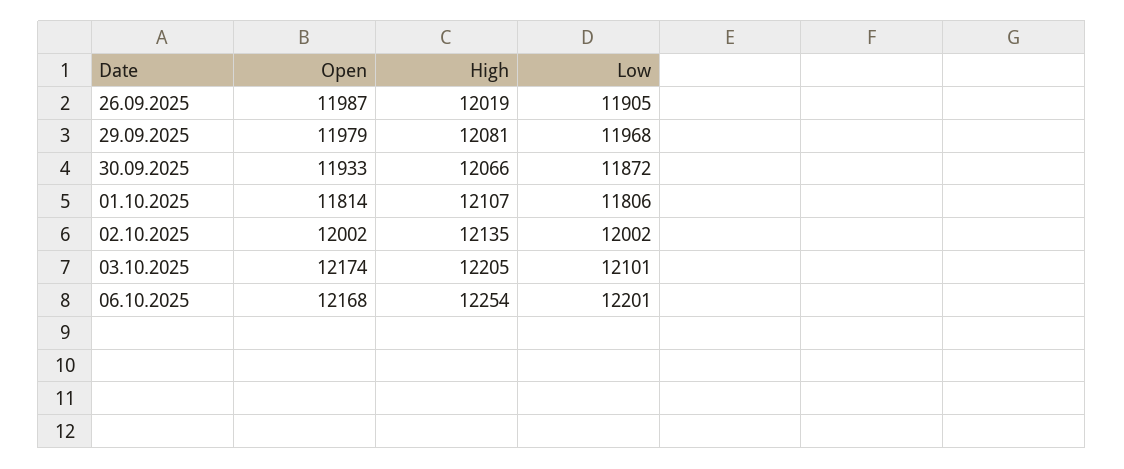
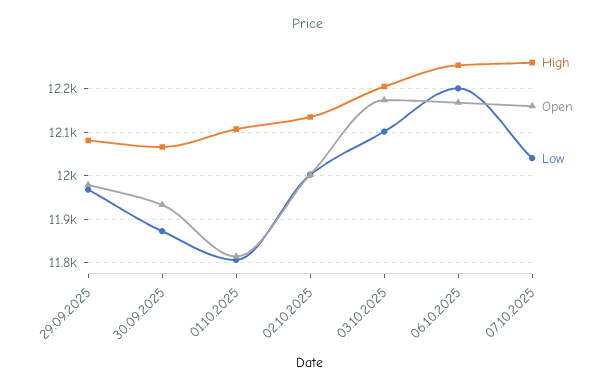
Open, 26.09.2025: 11987 -> none
High, 26.09.2025: 12019 -> none
Low, 26.09.2025: 11905 -> none
High, 07.10.2025: none -> 12260
Open, 07.10.2025: none -> 12160
Low, 07.10.2025: none -> 12040

